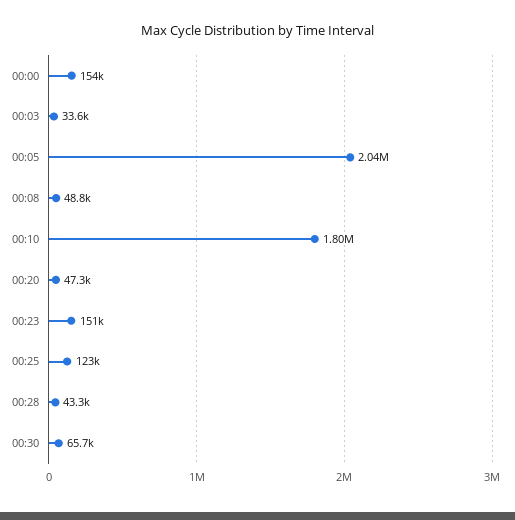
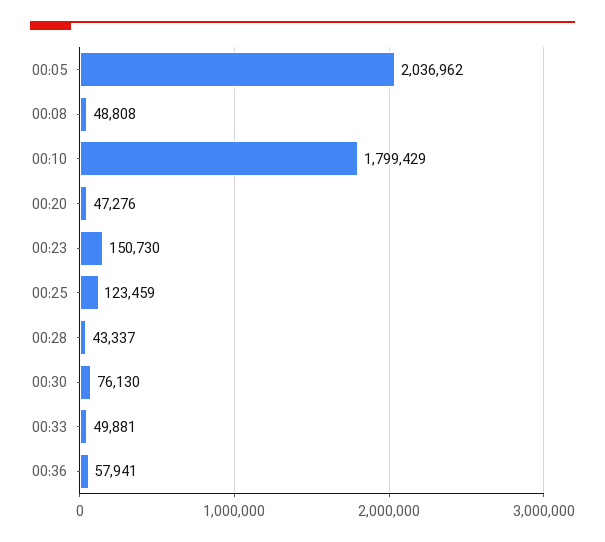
00:00: 154000 -> none
00:03: 33600 -> none
00:30: 65700 -> 76130
00:33: none -> 49881
00:36: none -> 57941

